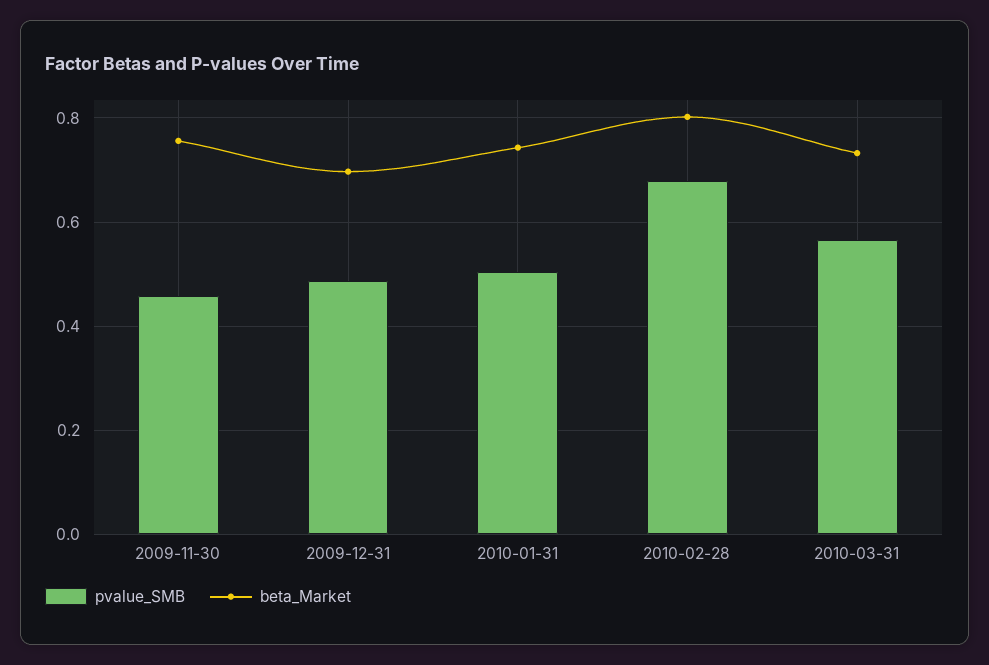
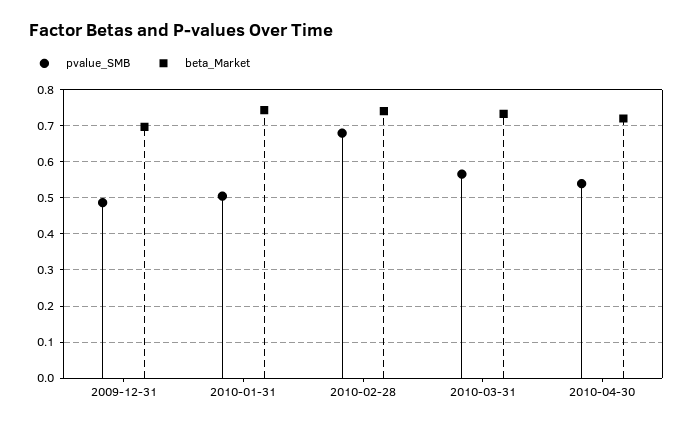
pvalue_SMB, 2009-11-30: 0.46 -> none
beta_Market, 2009-11-30: 0.76 -> none
beta_Market, 2010-02-28: 0.8 -> 0.74
pvalue_SMB, 2010-04-30: none -> 0.54
beta_Market, 2010-04-30: none -> 0.72

